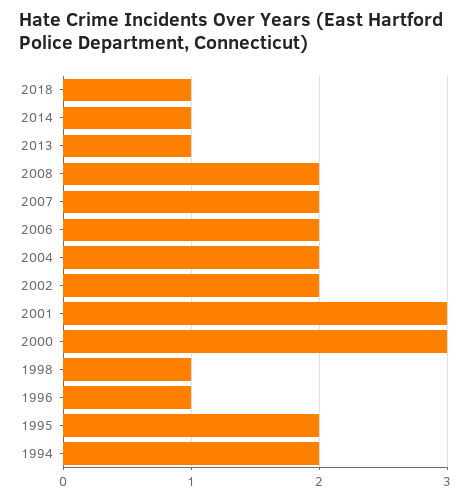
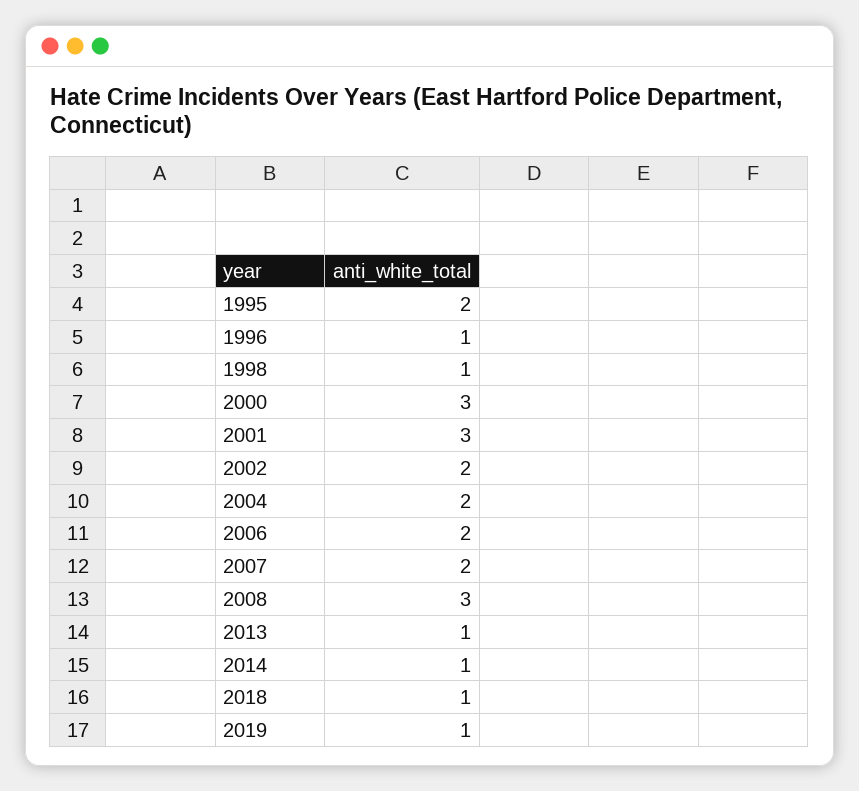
2008: 2 -> 3
1994: 2 -> none
2019: none -> 1

